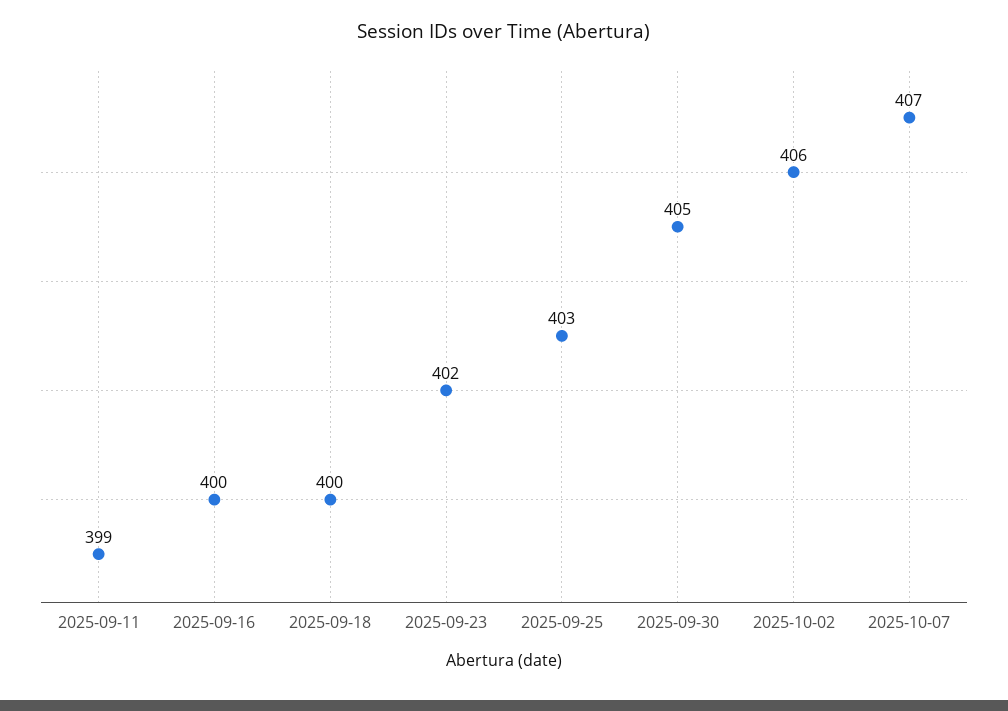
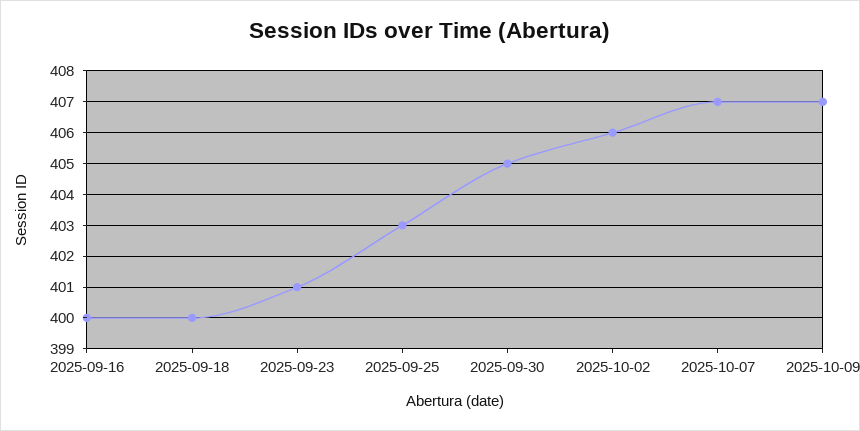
2025-09-11: 399 -> none
2025-09-23: 402 -> 401
2025-10-09: none -> 407

